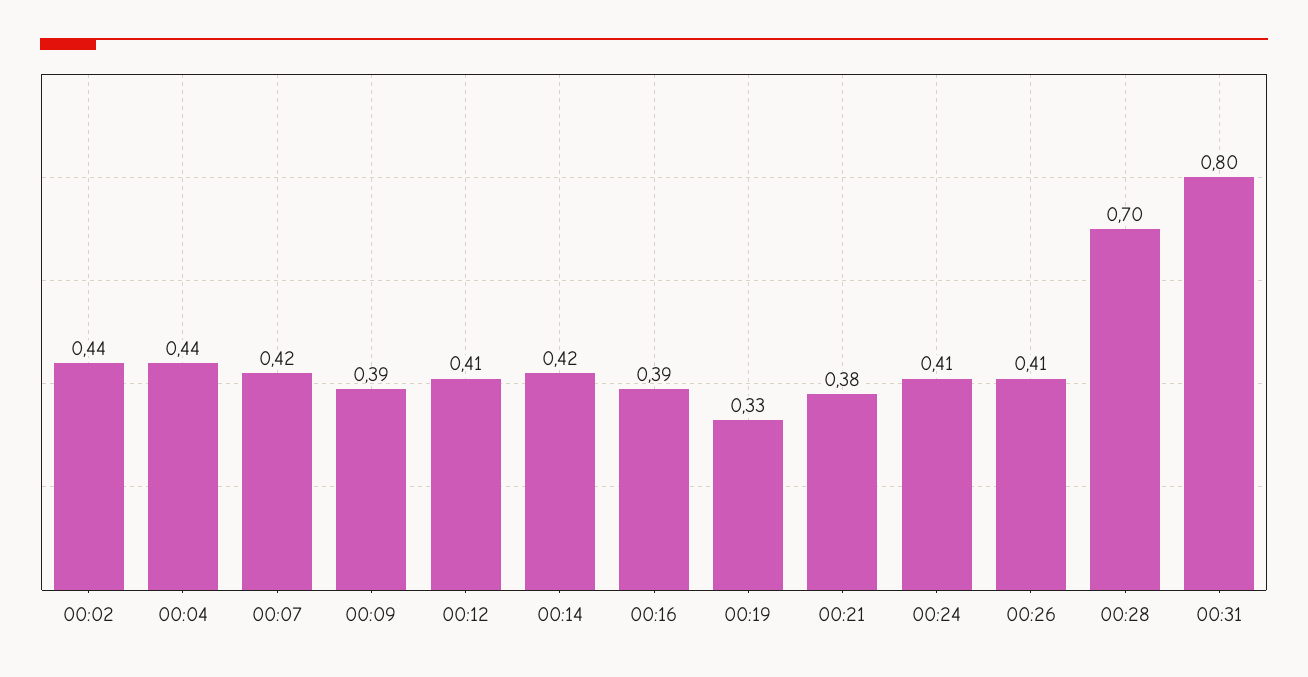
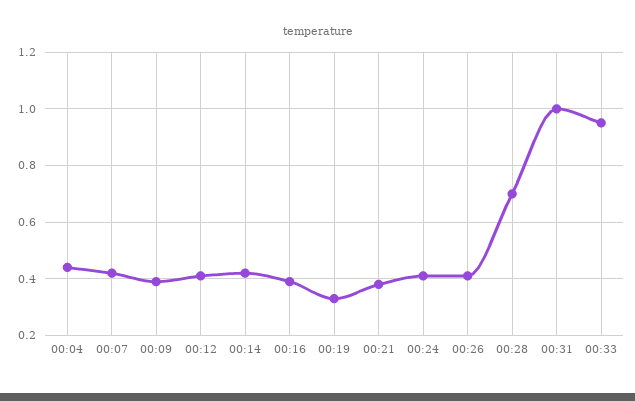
00:02: 0.44 -> none
00:31: 0.8 -> 1
00:33: none -> 0.95

